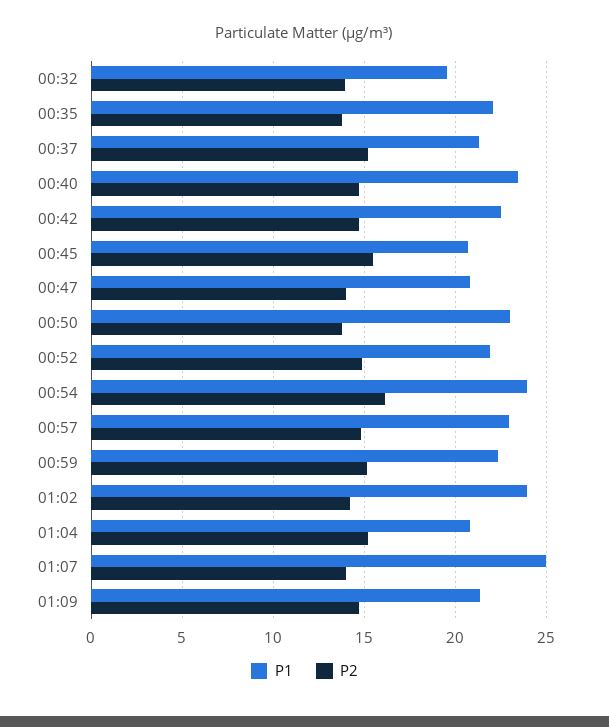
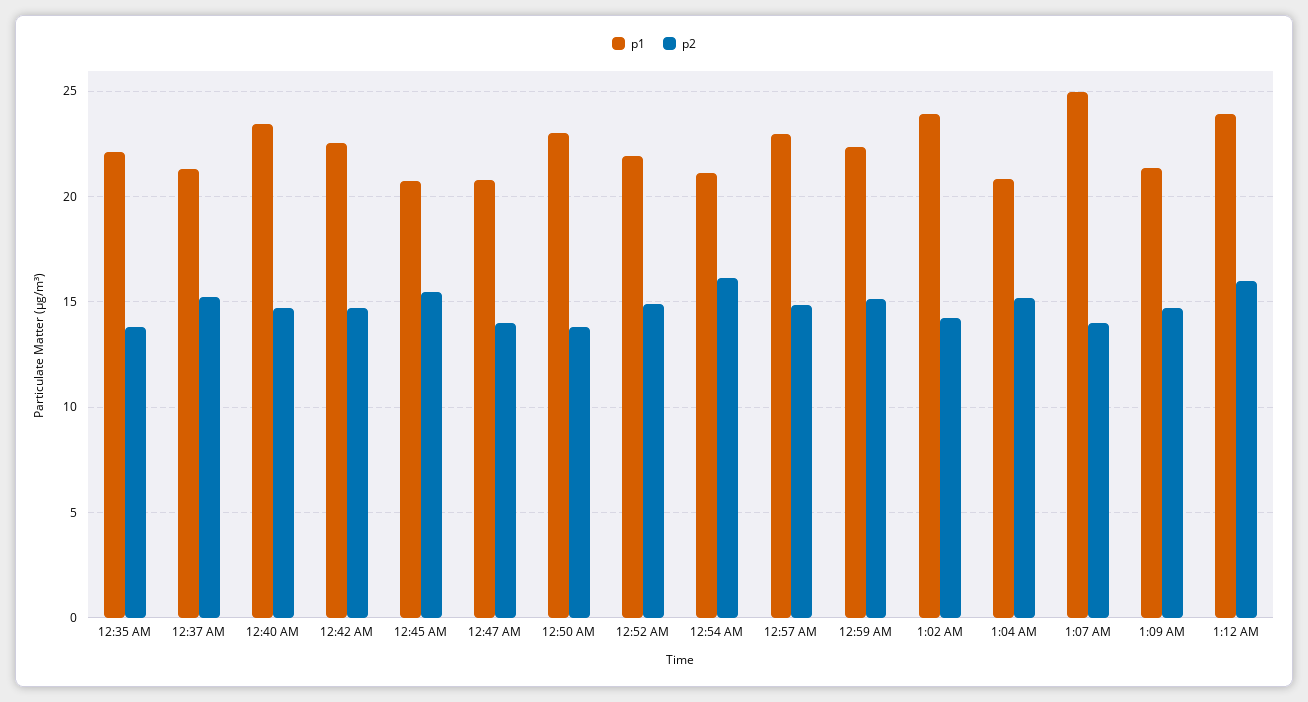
P1, 00:32: 19.5 -> none
P2, 00:32: 14 -> none
P1, 00:54: 24 -> 21
P1, 1:12 AM: none -> 24
P2, 1:12 AM: none -> 16

